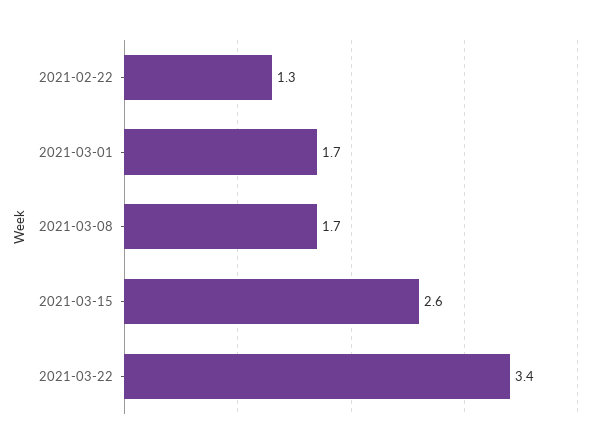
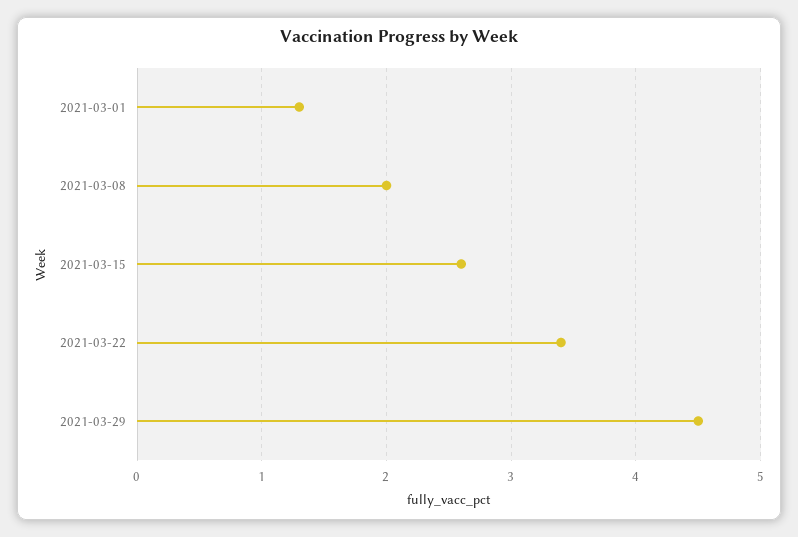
2021-02-22: 1.3 -> none
2021-03-01: 1.7 -> 1.3
2021-03-08: 1.7 -> 2
2021-03-29: none -> 4.5

